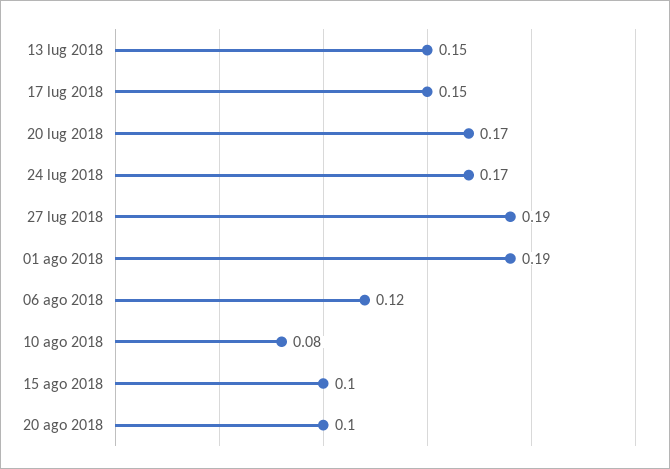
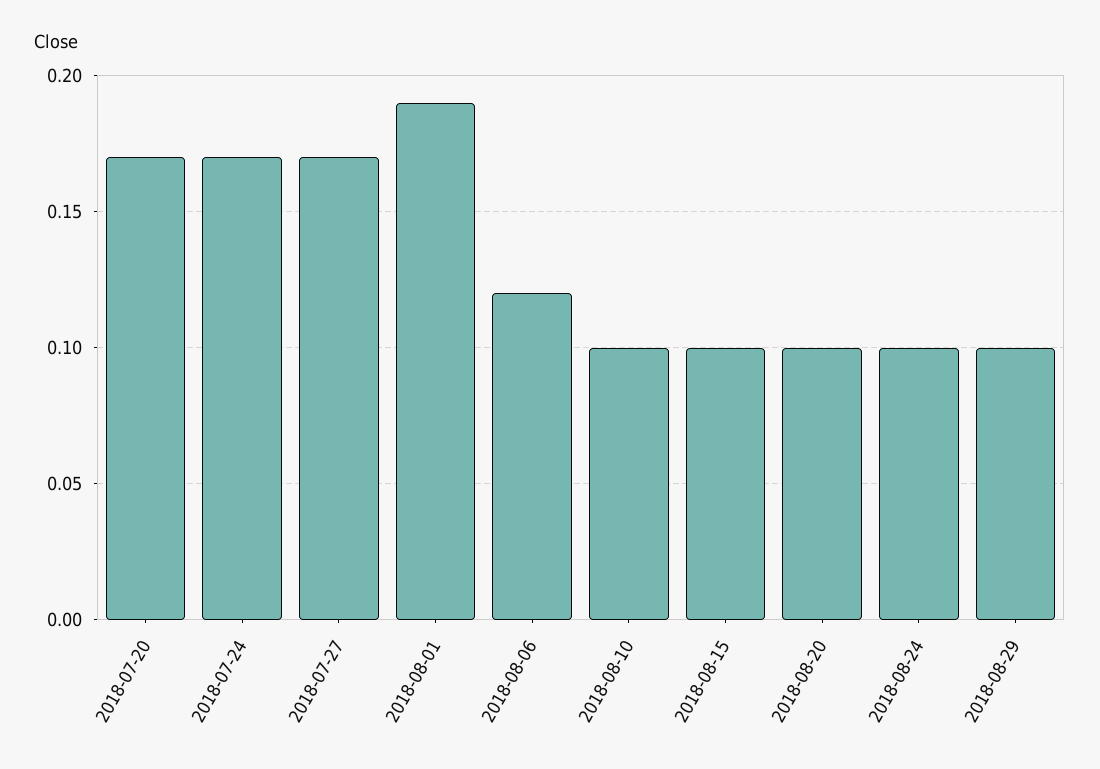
13 lug 2018: 0.15 -> none
17 lug 2018: 0.15 -> none
27 lug 2018: 0.19 -> 0.17
10 ago 2018: 0.08 -> 0.1
2018-08-24: none -> 0.1
2018-08-29: none -> 0.1

